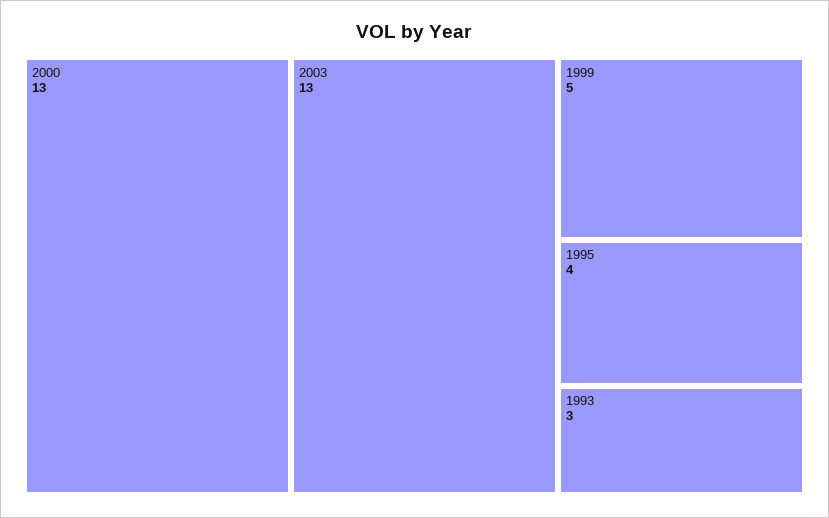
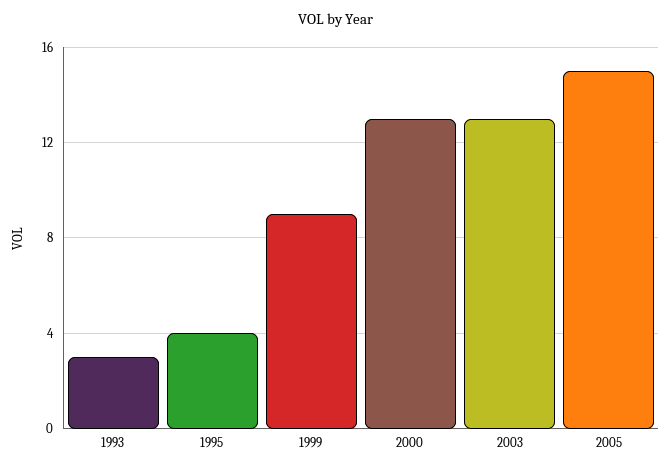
1999: 5 -> 9
2005: none -> 15

